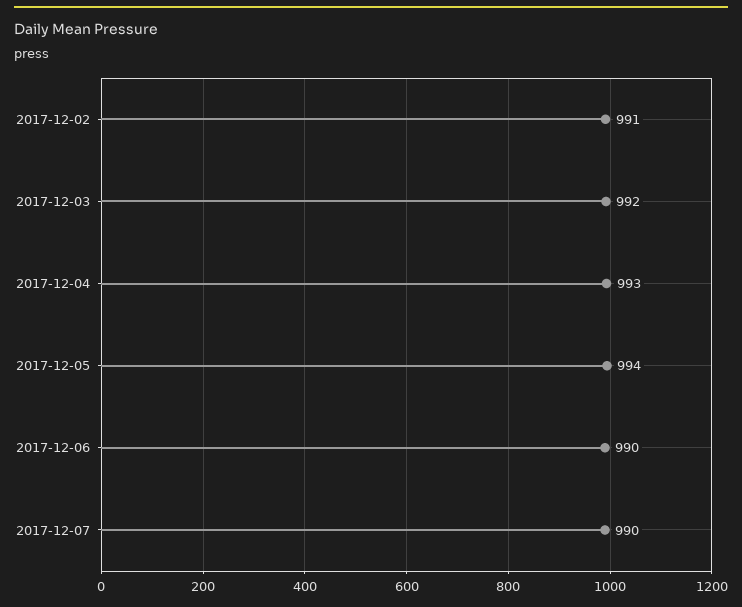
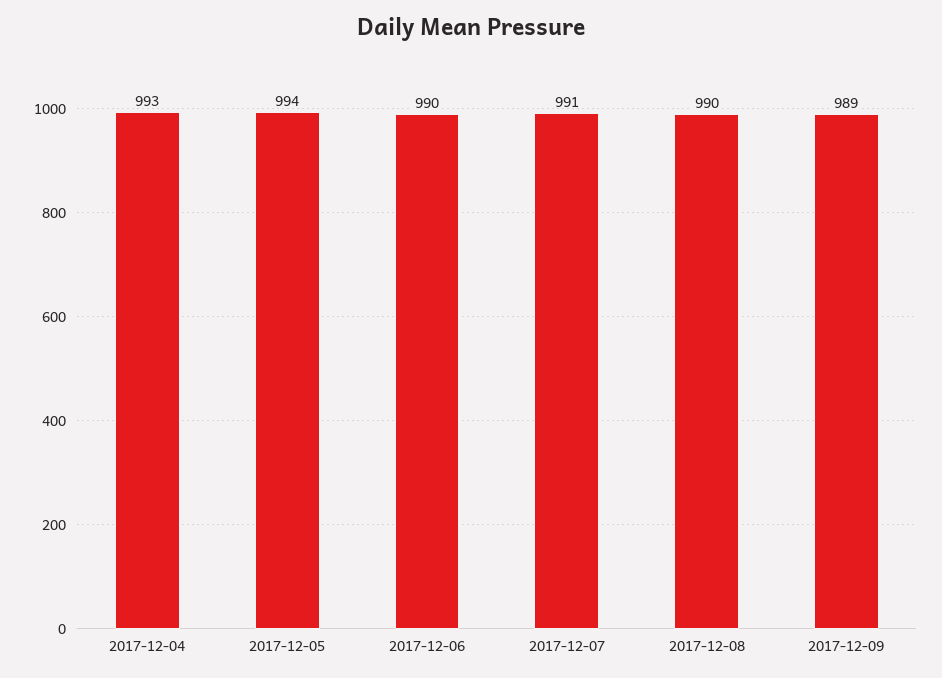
2017-12-02: 991 -> none
2017-12-03: 992 -> none
2017-12-07: 990 -> 991
2017-12-08: none -> 990
2017-12-09: none -> 989

